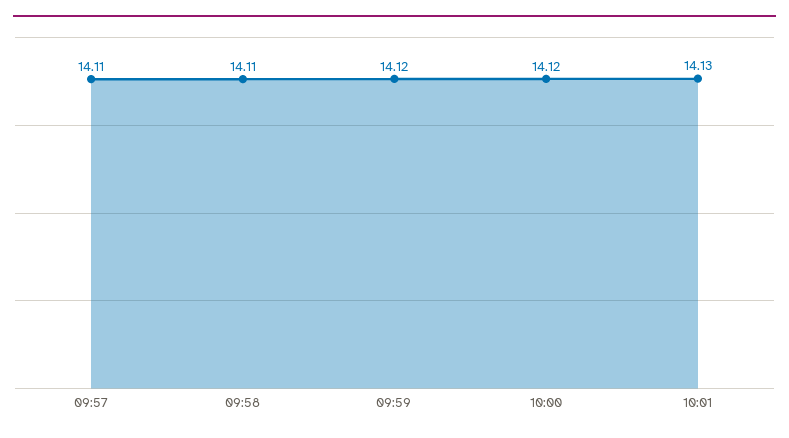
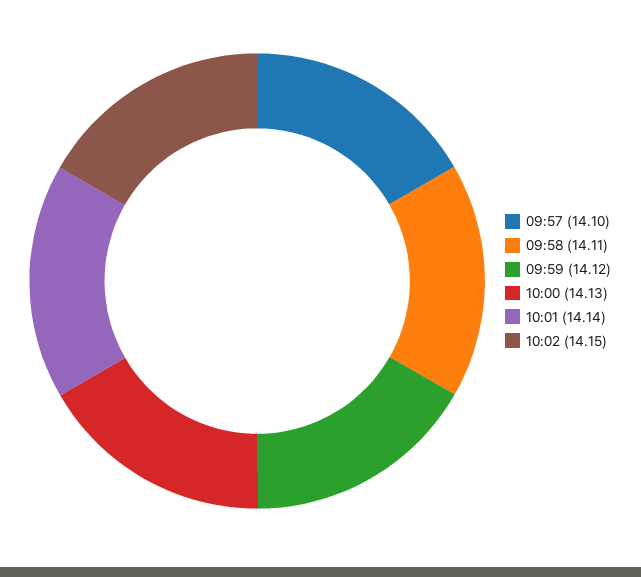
09:57: 14.11 -> 14.1
10:00: 14.12 -> 14.13
10:01: 14.13 -> 14.14
10:02: none -> 14.15

